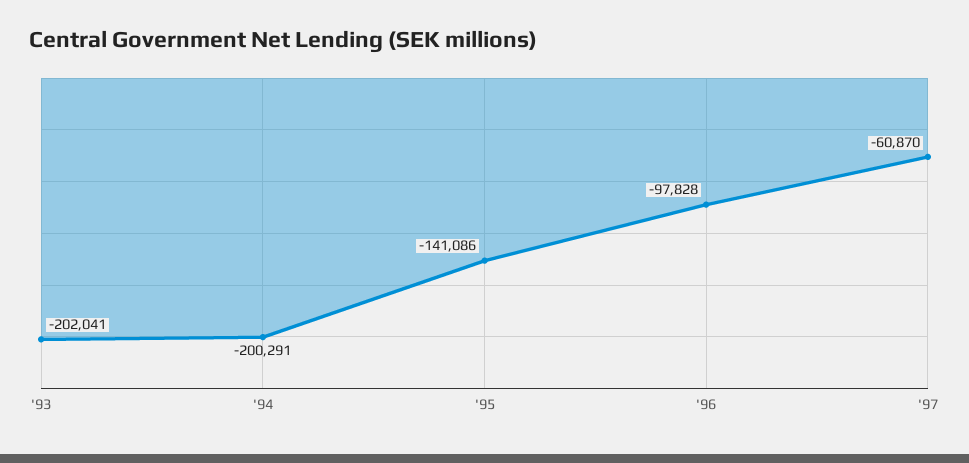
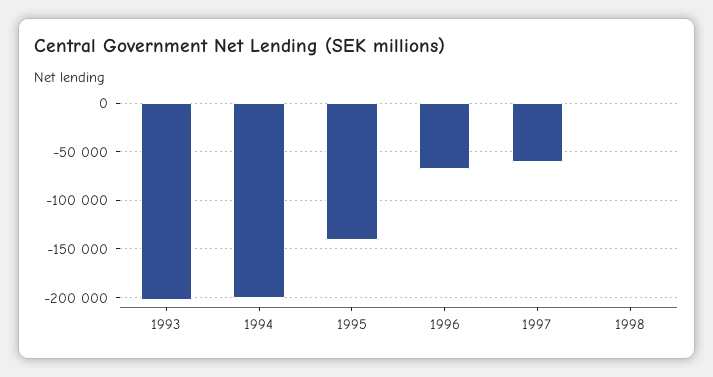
'96: -97828 -> -70000
1998: none -> 0

